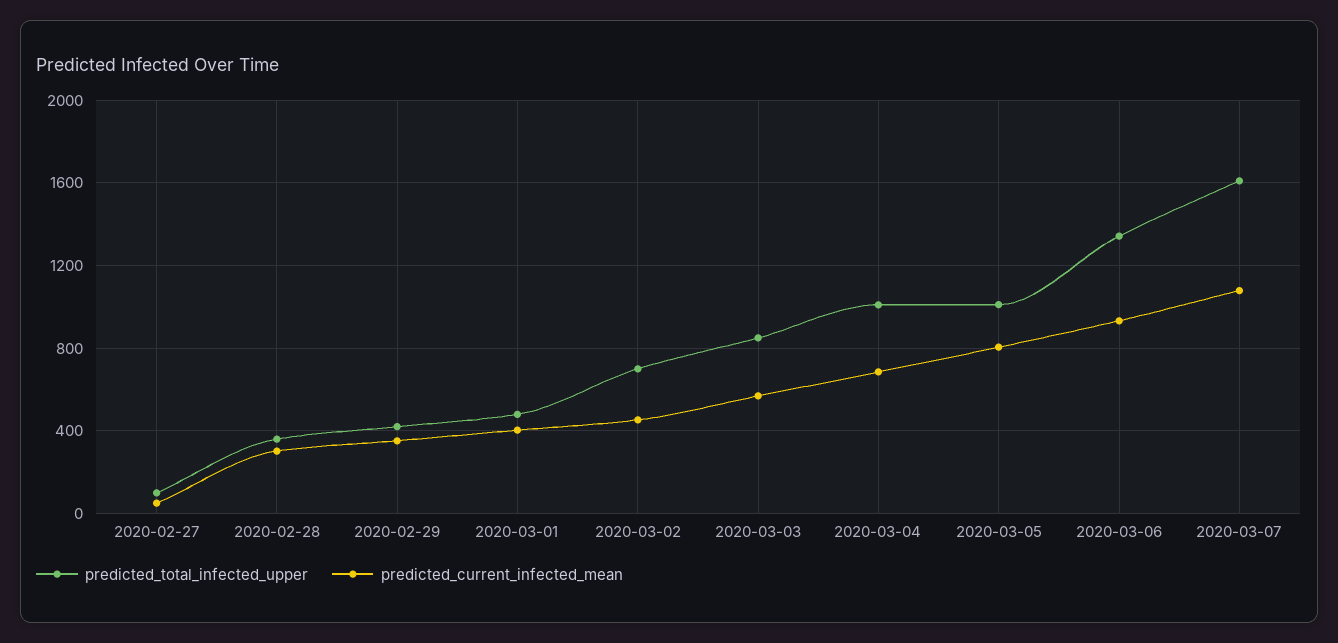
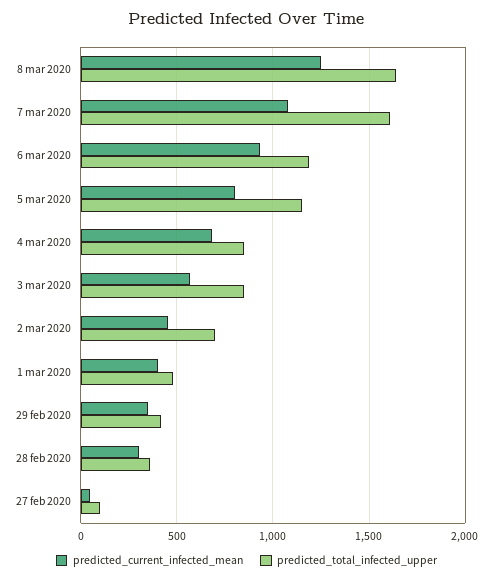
predicted_total_infected_upper, 2020-03-04: 1000 -> 850
predicted_total_infected_upper, 2020-03-05: 1000 -> 1150
predicted_total_infected_upper, 2020-03-06: 1350 -> 1200
predicted_current_infected_mean, 8 mar 2020: none -> 1250
predicted_total_infected_upper, 8 mar 2020: none -> 1650

